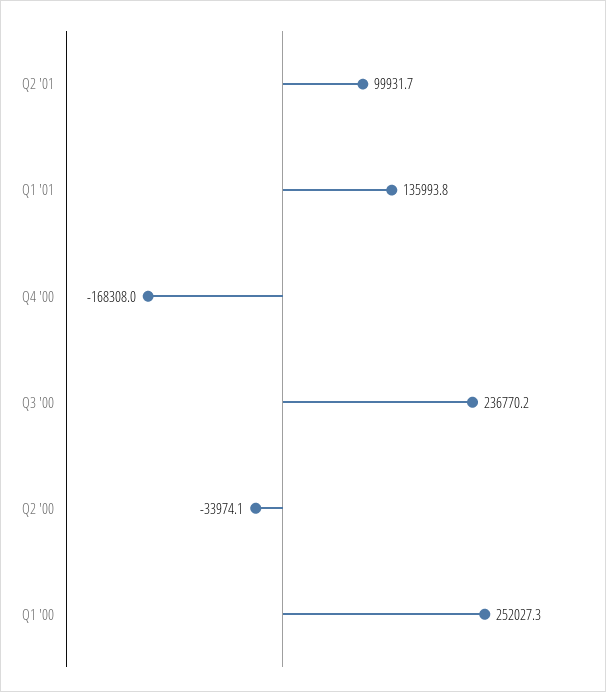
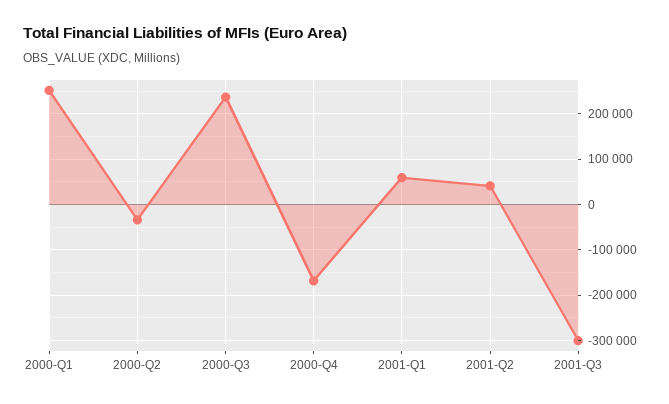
Q2 '01: 99931.7 -> 40000
Q1 '01: 135993.8 -> 60000
2001-Q3: none -> -300000

